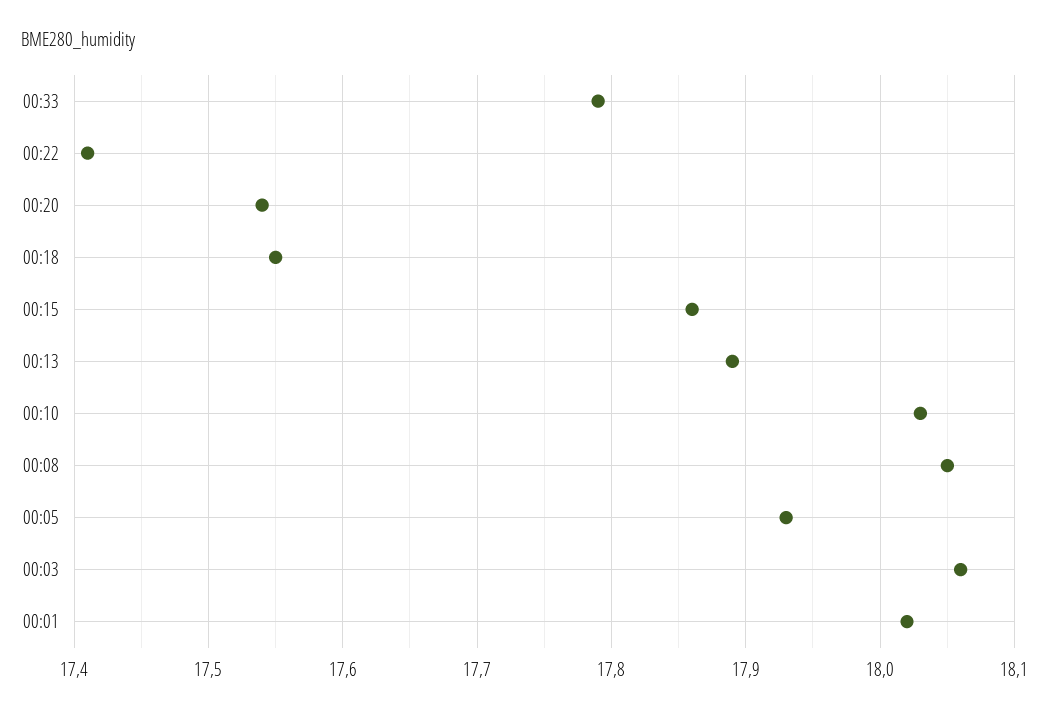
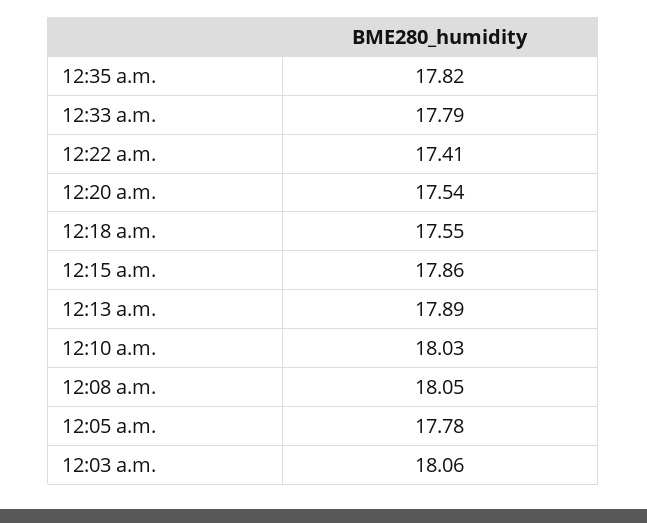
00:05: 17.93 -> 17.78
00:01: 18.02 -> none
12:35 a.m.: none -> 17.82

